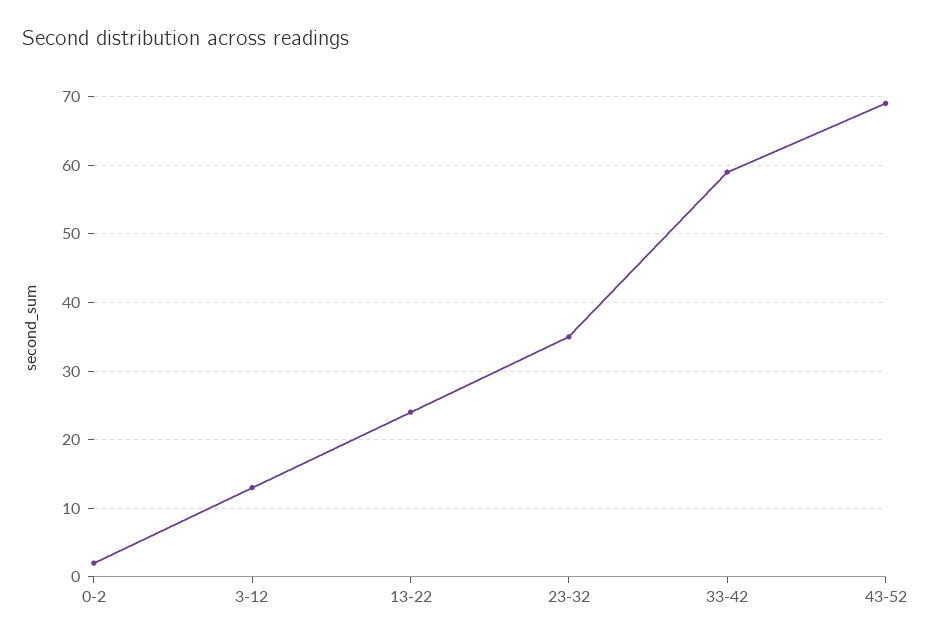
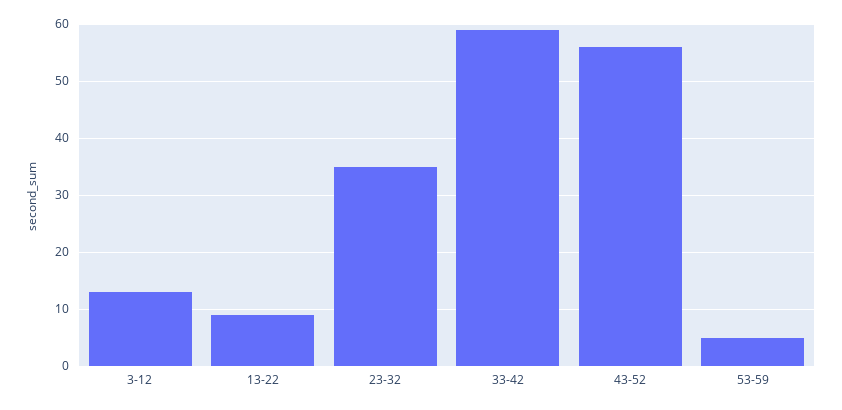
0-2: 2 -> none
13-22: 24 -> 10
43-52: 69 -> 55
53-59: none -> 5

